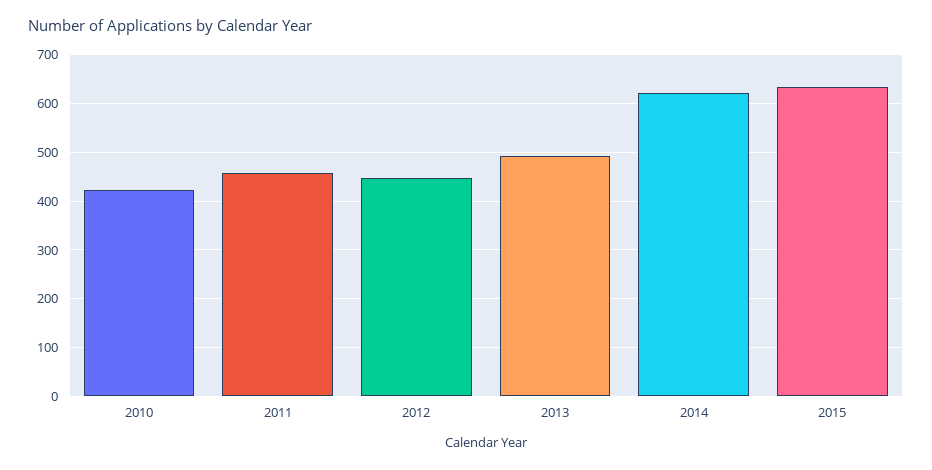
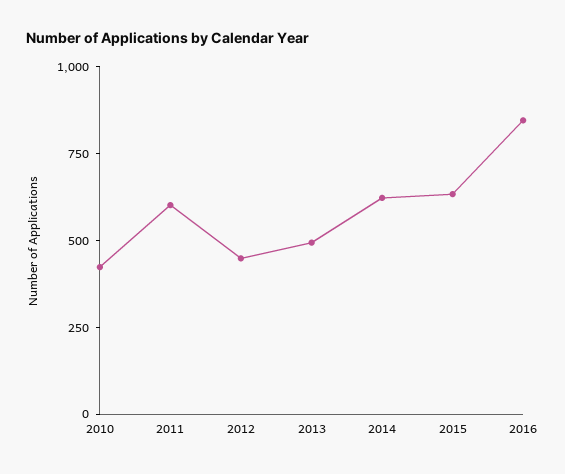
2011: 460 -> 600
2016: none -> 850

